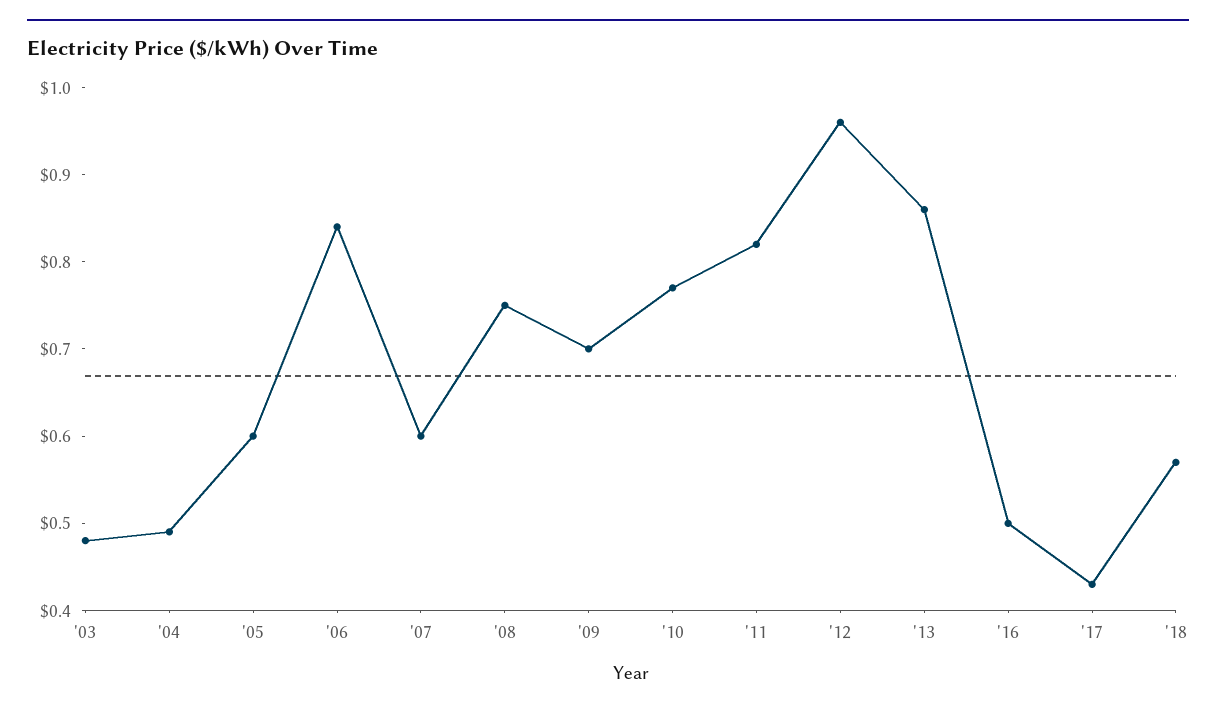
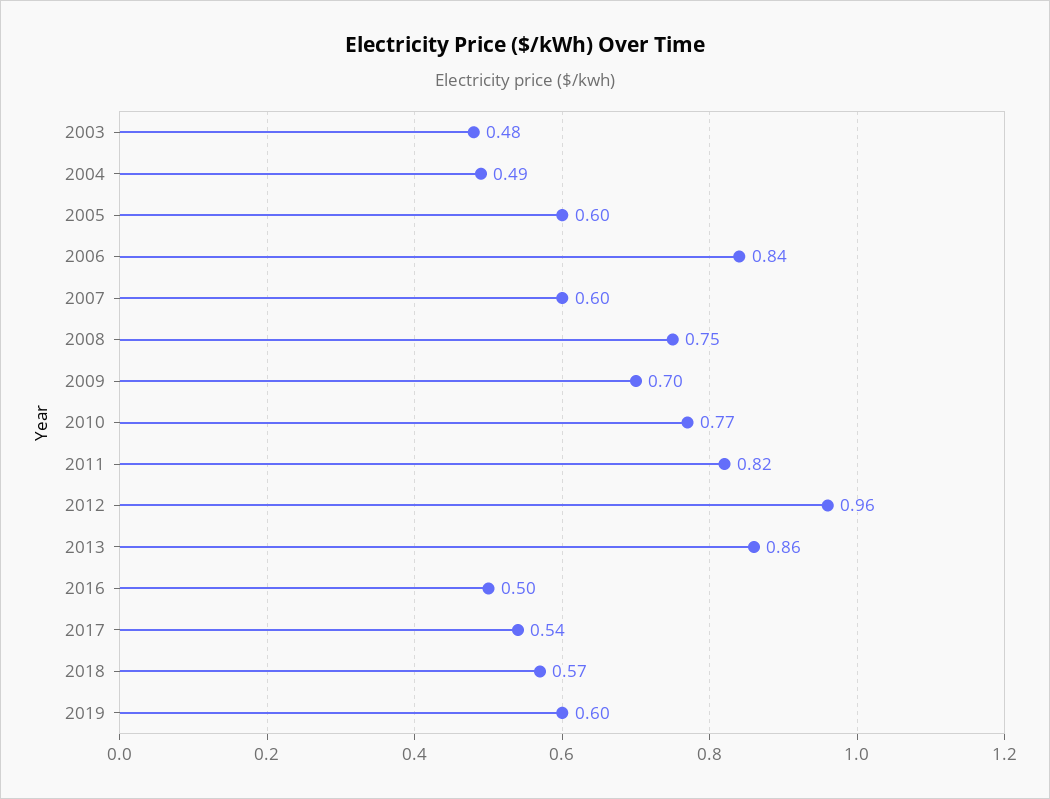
'17: 0.43 -> 0.54
2019: none -> 0.6

